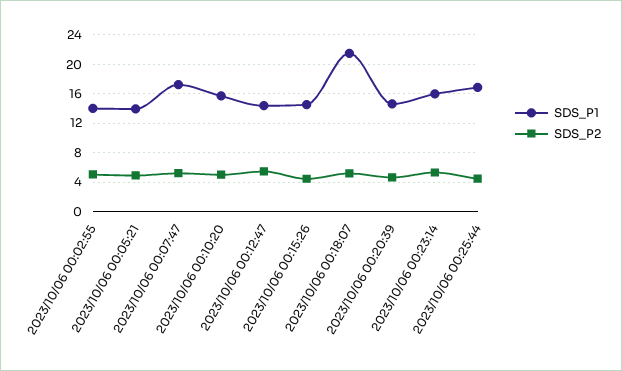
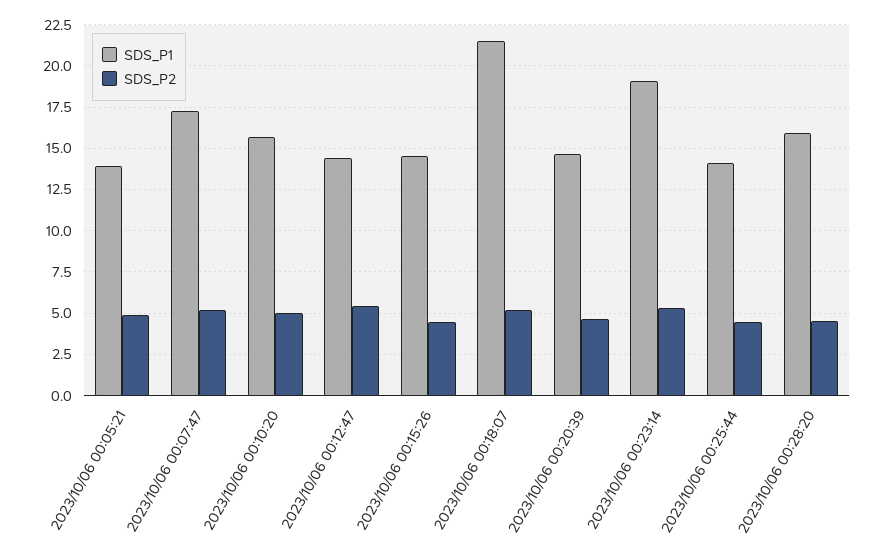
SDS_P1, 2023/10/06 00:02:55: 14 -> none
SDS_P2, 2023/10/06 00:02:55: 5 -> none
SDS_P1, 2023/10/06 00:23:14: 16 -> 19
SDS_P1, 2023/10/06 00:25:44: 17 -> 14
SDS_P1, 2023/10/06 00:28:20: none -> 16
SDS_P2, 2023/10/06 00:28:20: none -> 4.5

